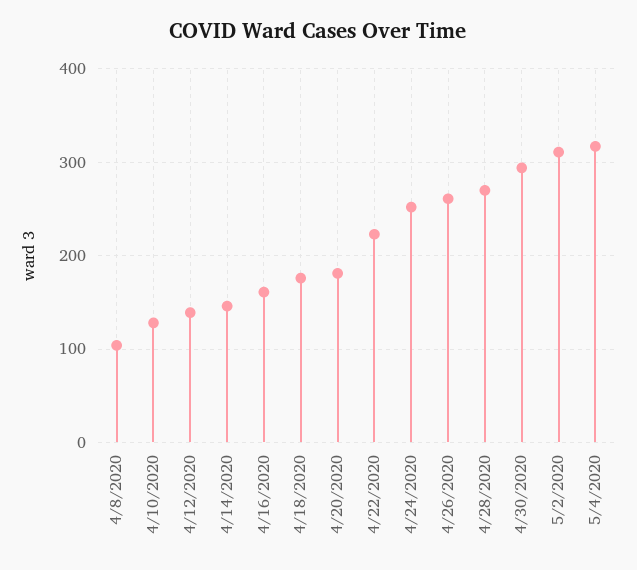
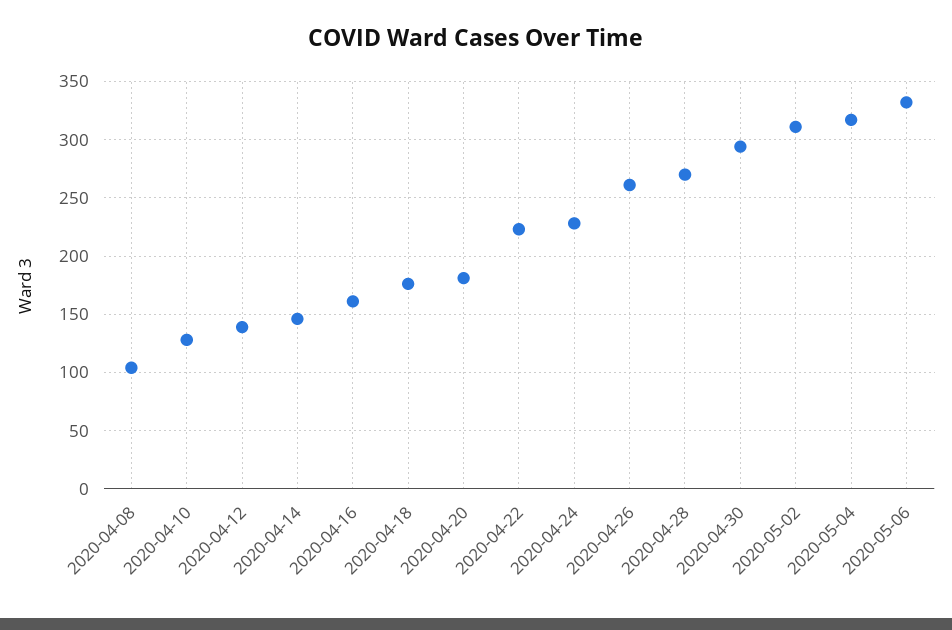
4/24/2020: 250 -> 230
2020-05-06: none -> 330

